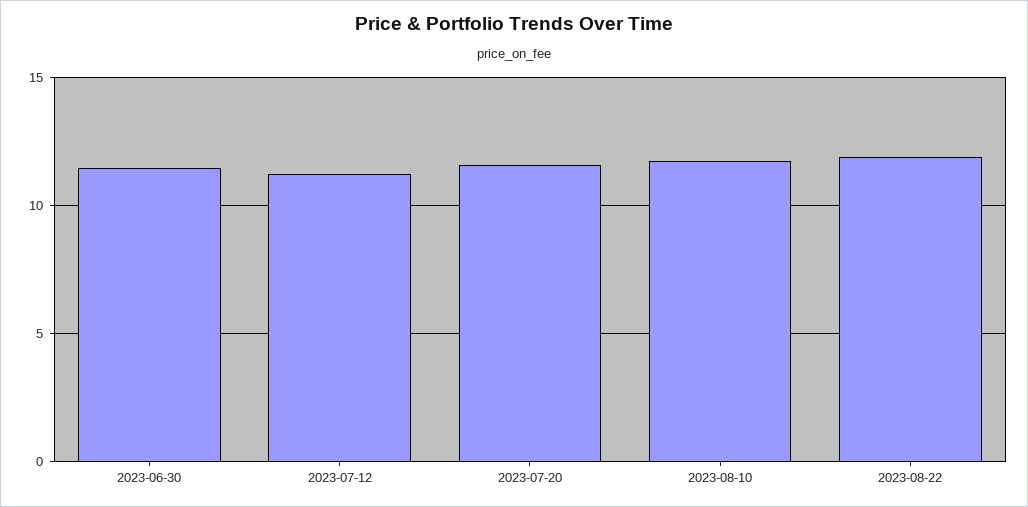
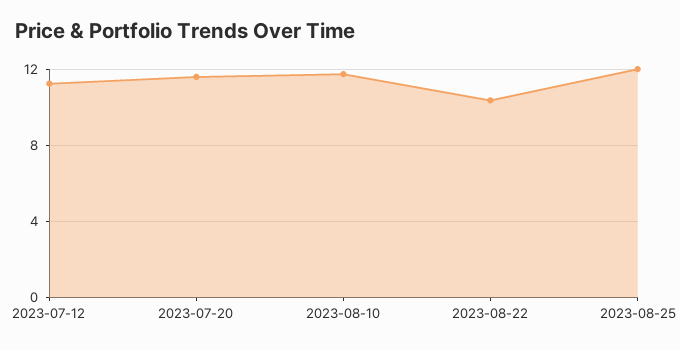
2023-06-30: 11.5 -> none
2023-08-22: 12 -> 10.5
2023-08-25: none -> 12

